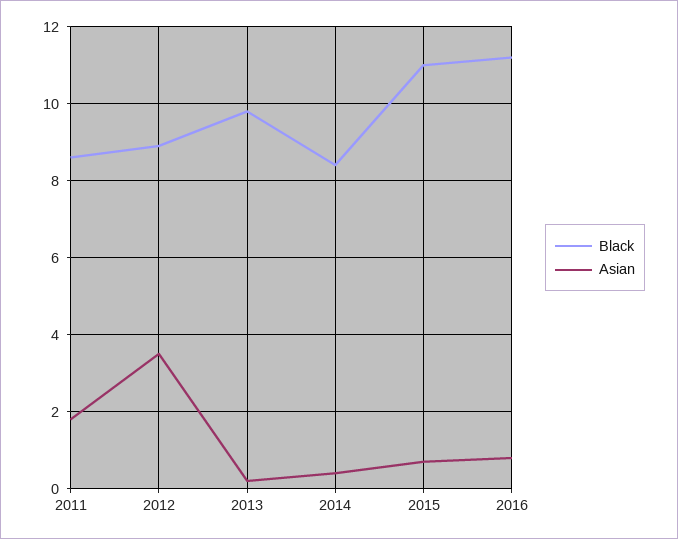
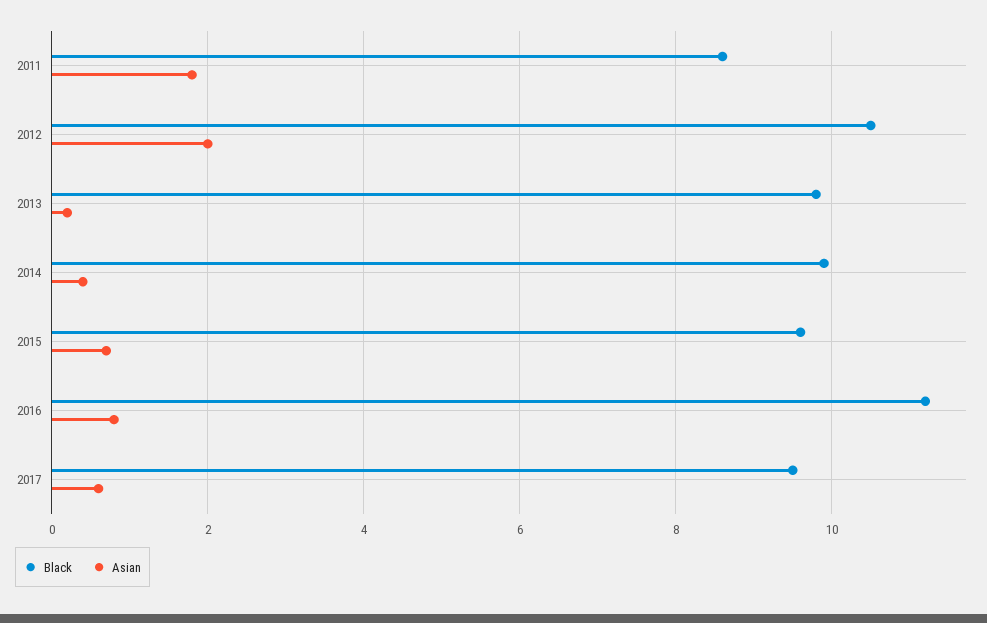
Black, 2012: 9 -> 10.5
Asian, 2012: 3.5 -> 2
Black, 2014: 8.5 -> 10
Black, 2015: 11 -> 9.5
Black, 2017: none -> 9.5
Asian, 2017: none -> 0.5

